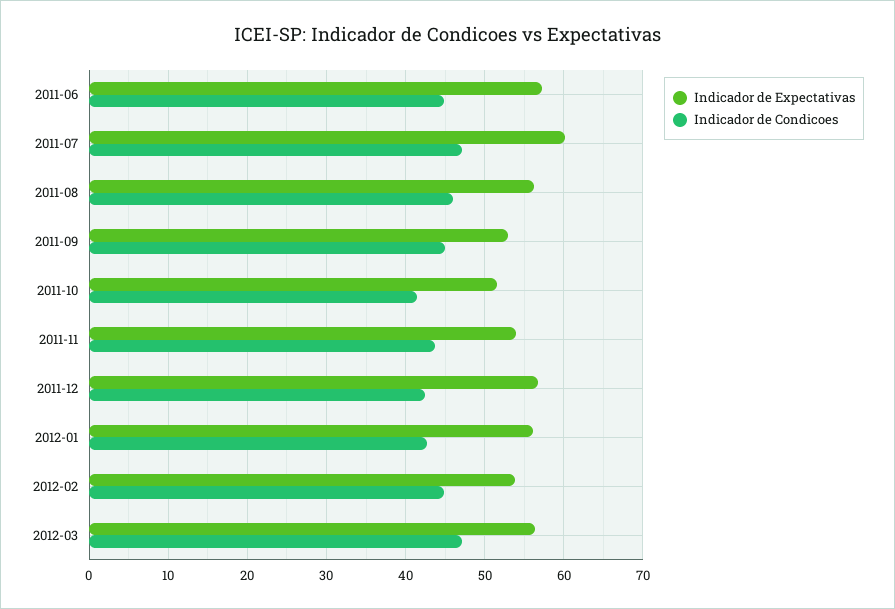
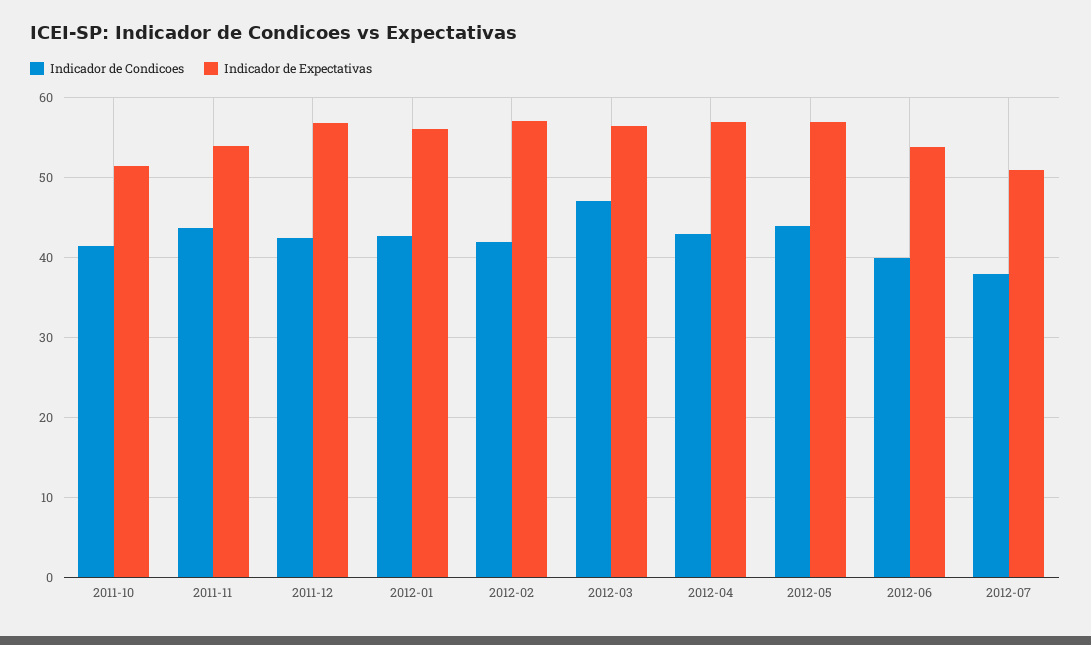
Indicador de Expectativas, 2011-06: 57 -> none
Indicador de Condicoes, 2011-06: 45 -> none
Indicador de Expectativas, 2011-07: 60 -> none
Indicador de Condicoes, 2011-07: 47 -> none
Indicador de Expectativas, 2011-08: 56 -> none
Indicador de Condicoes, 2011-08: 46 -> none
Indicador de Expectativas, 2011-09: 53 -> none
Indicador de Condicoes, 2011-09: 45 -> none
Indicador de Expectativas, 2012-02: 54 -> 57
Indicador de Condicoes, 2012-02: 45 -> 42
Indicador de Condicoes, 2012-04: none -> 43
Indicador de Expectativas, 2012-04: none -> 57
Indicador de Condicoes, 2012-05: none -> 44
Indicador de Expectativas, 2012-05: none -> 57
Indicador de Condicoes, 2012-06: none -> 40
Indicador de Expectativas, 2012-06: none -> 54
Indicador de Condicoes, 2012-07: none -> 38
Indicador de Expectativas, 2012-07: none -> 51

